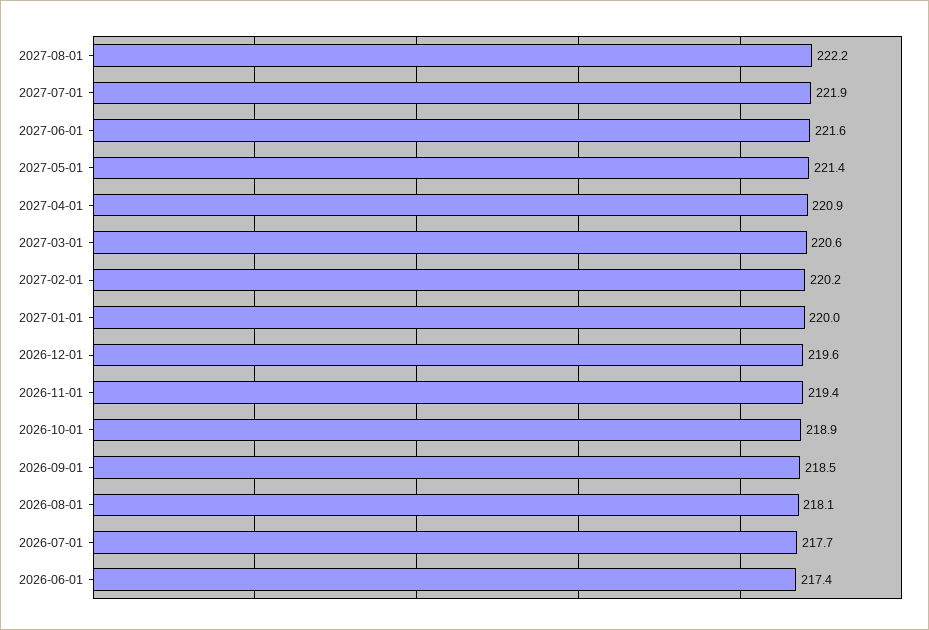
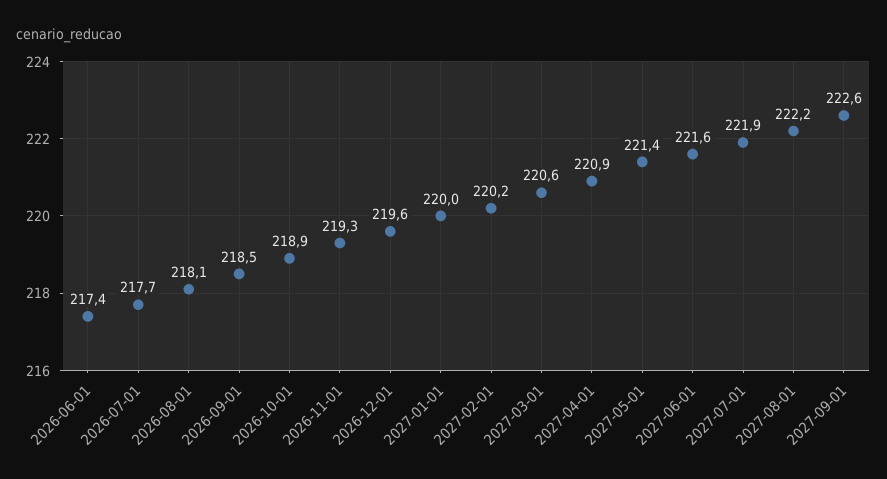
2026-11-01: 219.4 -> 219.3
2027-09-01: none -> 222.6

